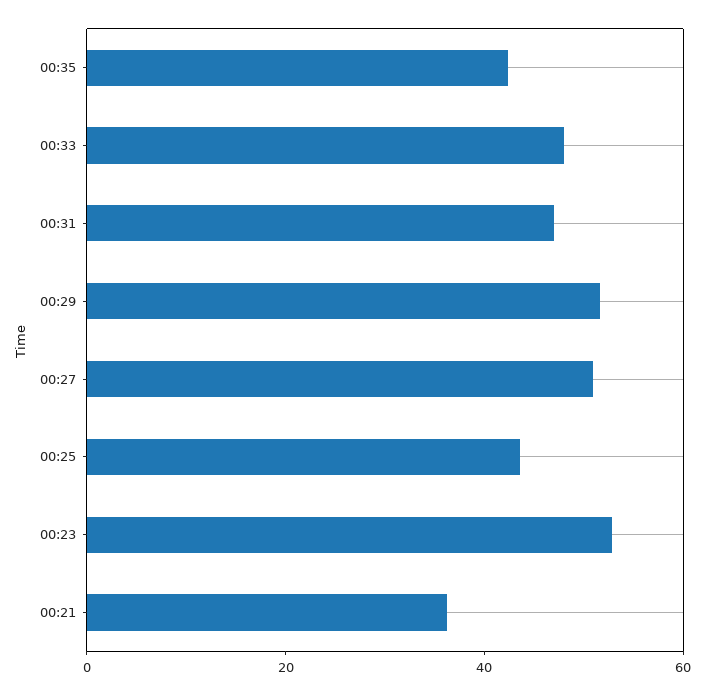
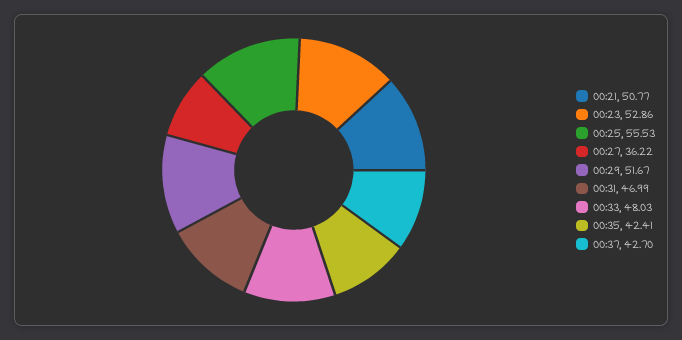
00:27: 50 -> 36.22
00:25: 45 -> 55.53
00:21: 35 -> 50.77
00:37: none -> 42.7

